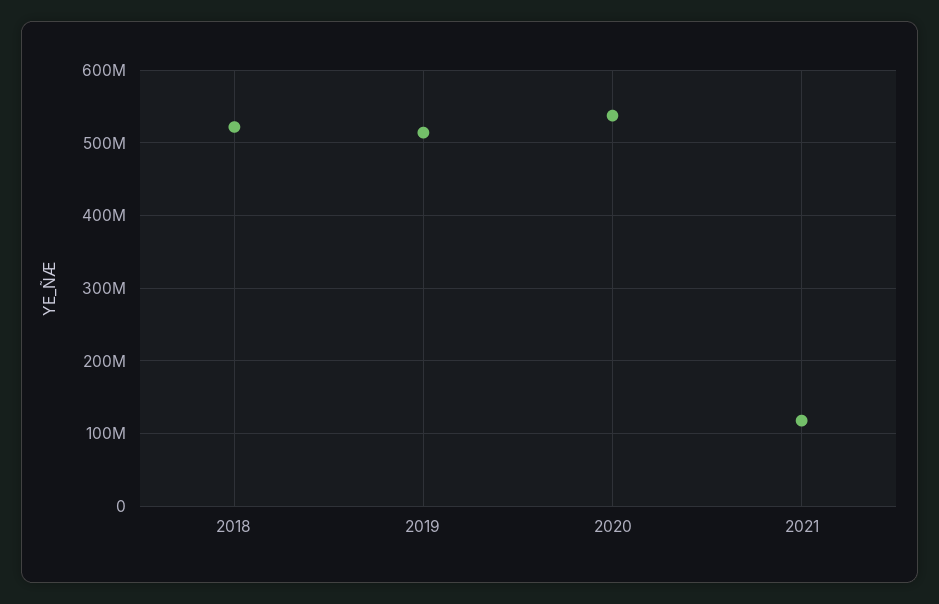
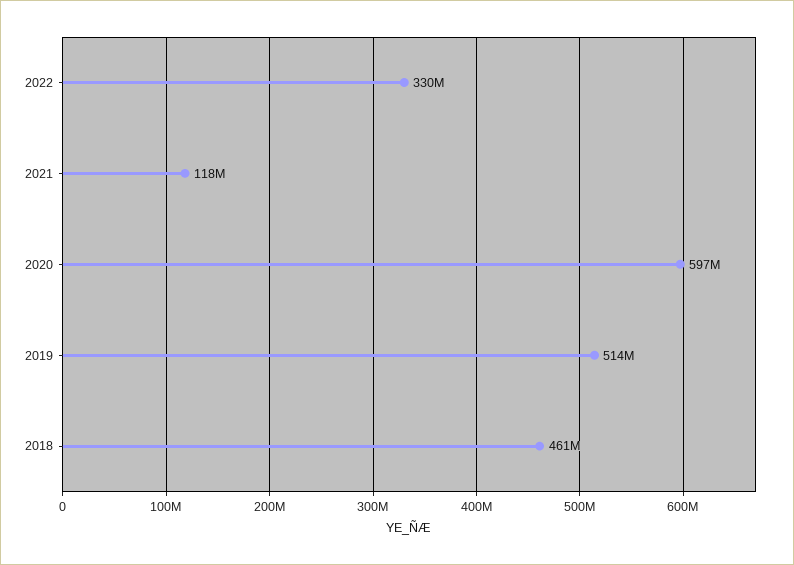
2018: 520000000 -> 461000000
2020: 540000000 -> 597000000
2022: none -> 330000000

